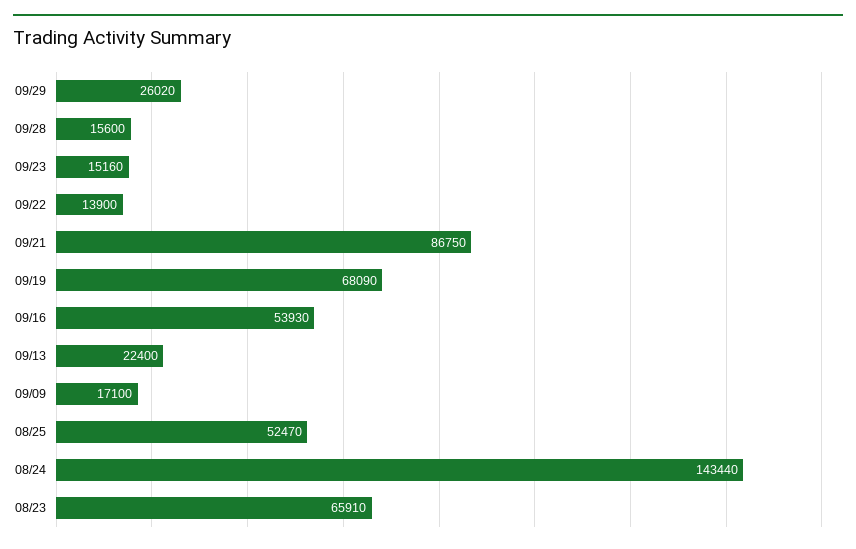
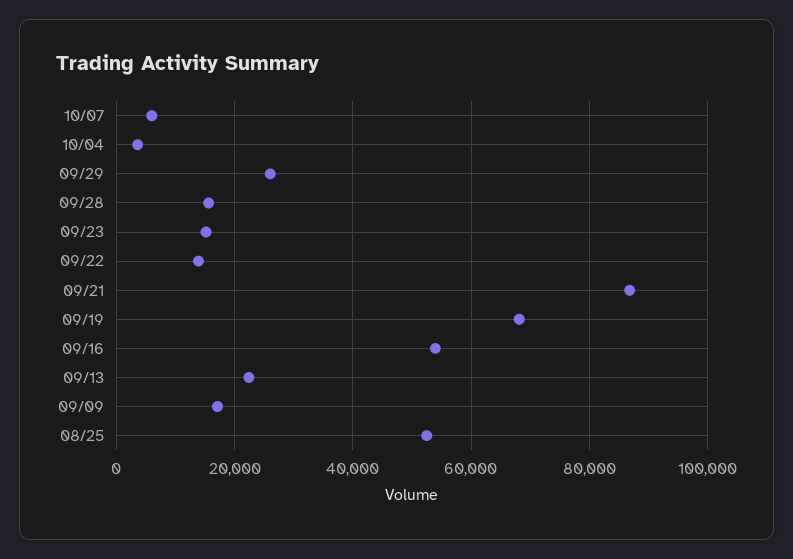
08/24: 143440 -> none
08/23: 65910 -> none
10/07: none -> 6000
10/04: none -> 4000

